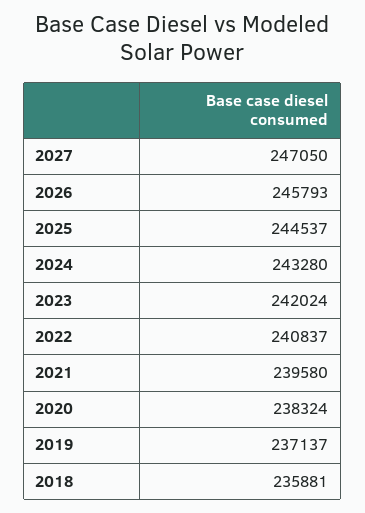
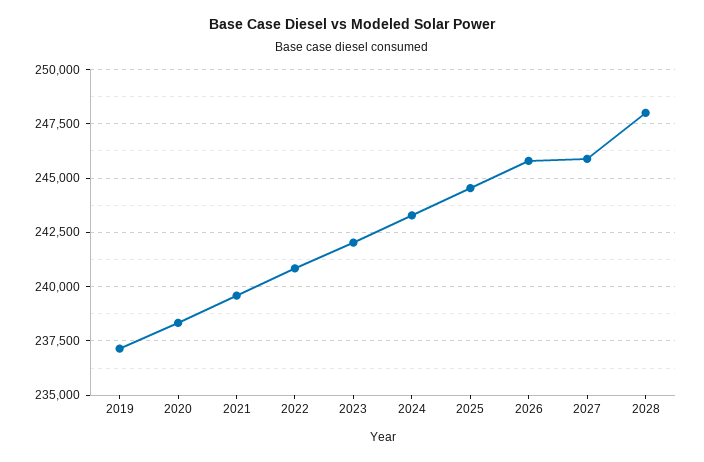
2027: 247050 -> 246000
2018: 235881 -> none
2028: none -> 248000

